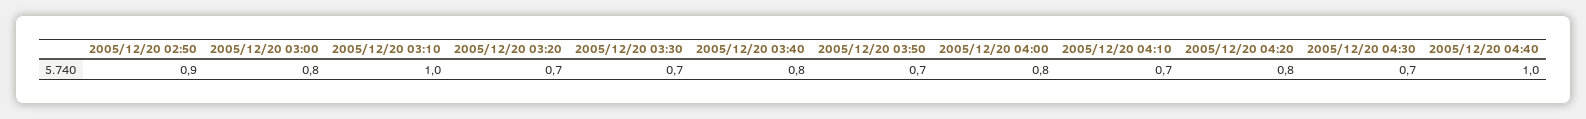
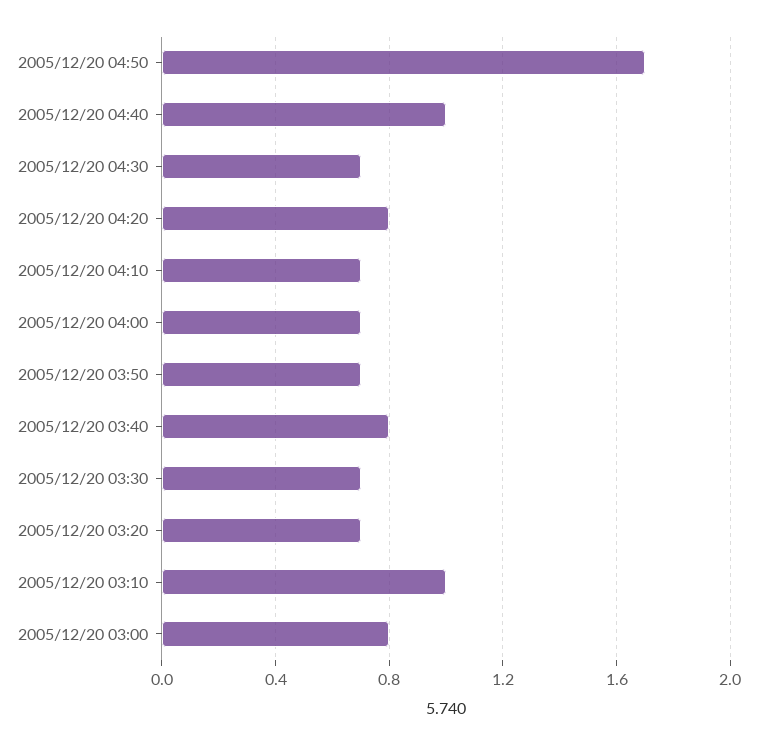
2005/12/20 02:50: 0.9 -> none
2005/12/20 04:00: 0.8 -> 0.7
2005/12/20 04:50: none -> 1.7

